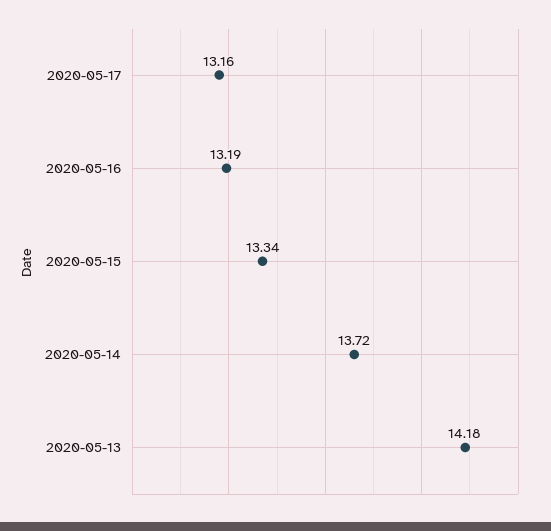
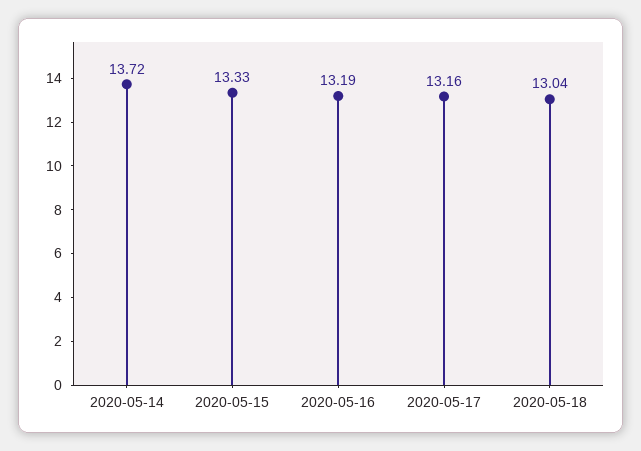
2020-05-15: 13.34 -> 13.33
2020-05-13: 14.18 -> none
2020-05-18: none -> 13.04

